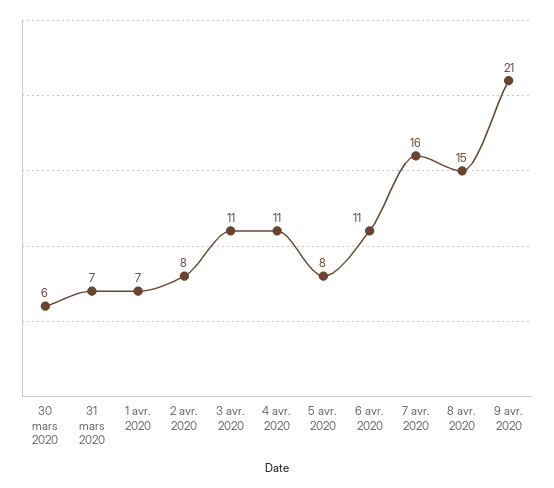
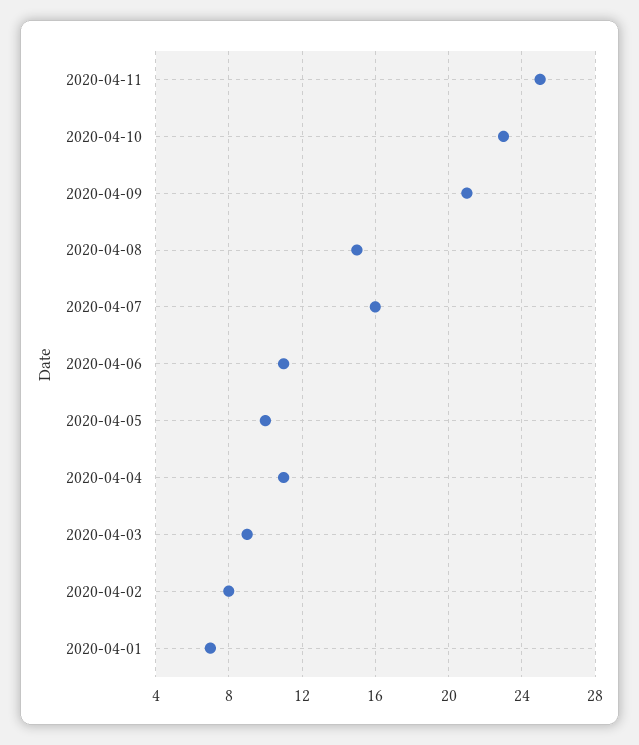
30 mars 2020: 6 -> none
31 mars 2020: 7 -> none
3 avr. 2020: 11 -> 9
5 avr. 2020: 8 -> 10
2020-04-11: none -> 25
2020-04-10: none -> 23

